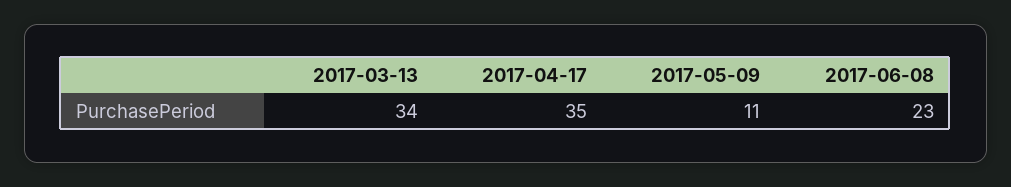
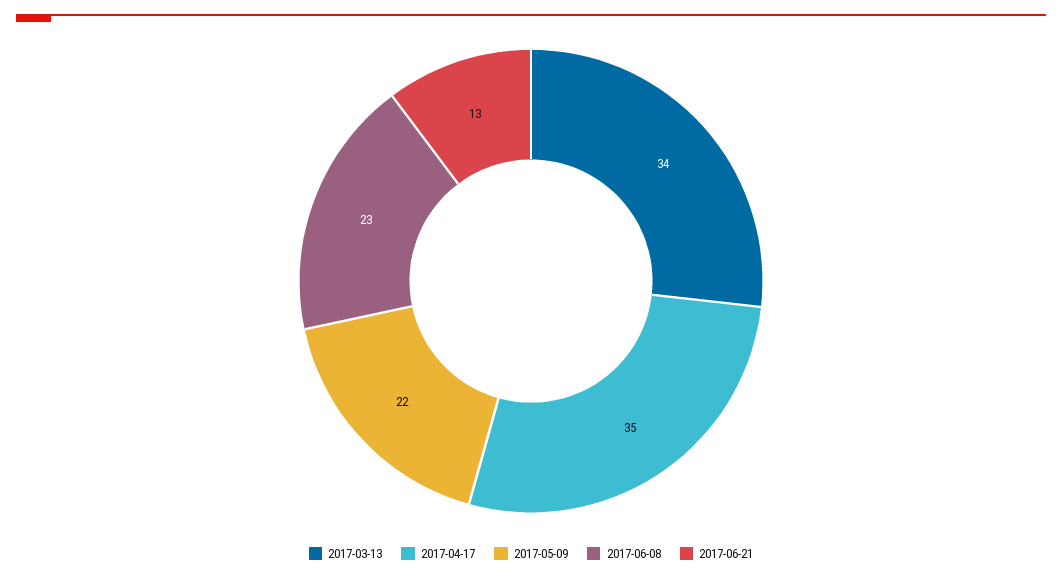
2017-05-09: 11 -> 22
2017-06-21: none -> 13

